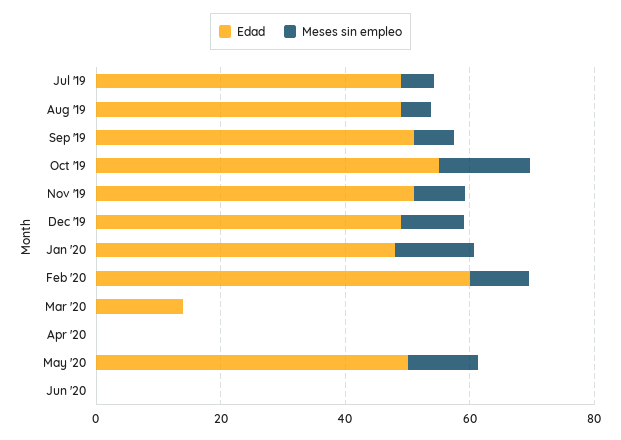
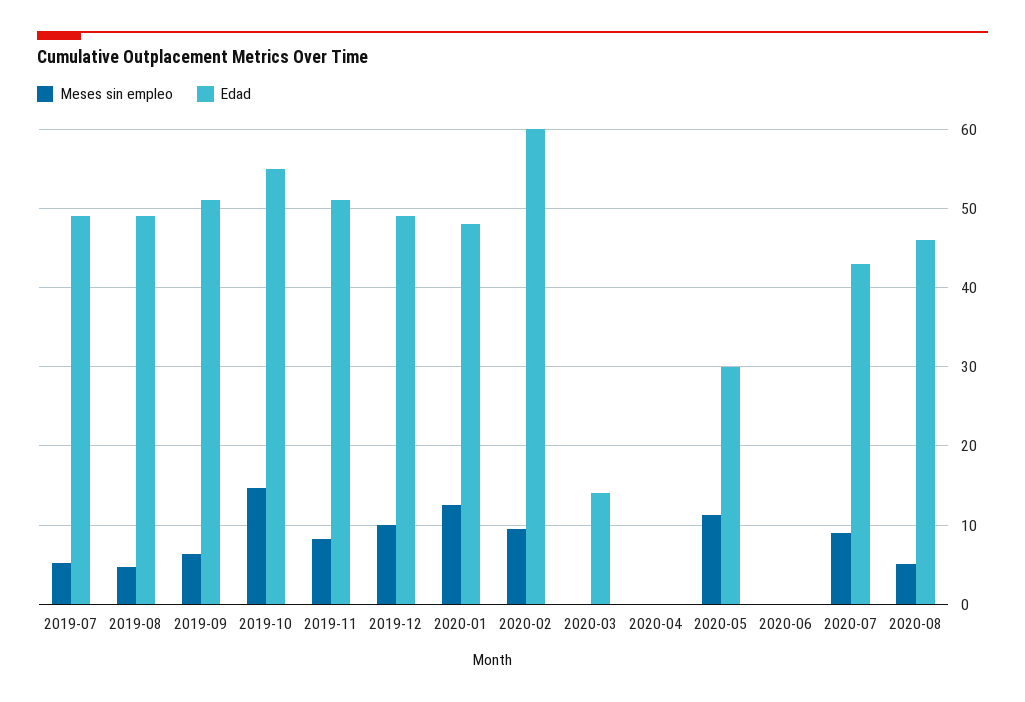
Edad, May '20: 50 -> 30
Meses sin empleo, 2020-07: none -> 9
Edad, 2020-07: none -> 43
Meses sin empleo, 2020-08: none -> 5
Edad, 2020-08: none -> 46

